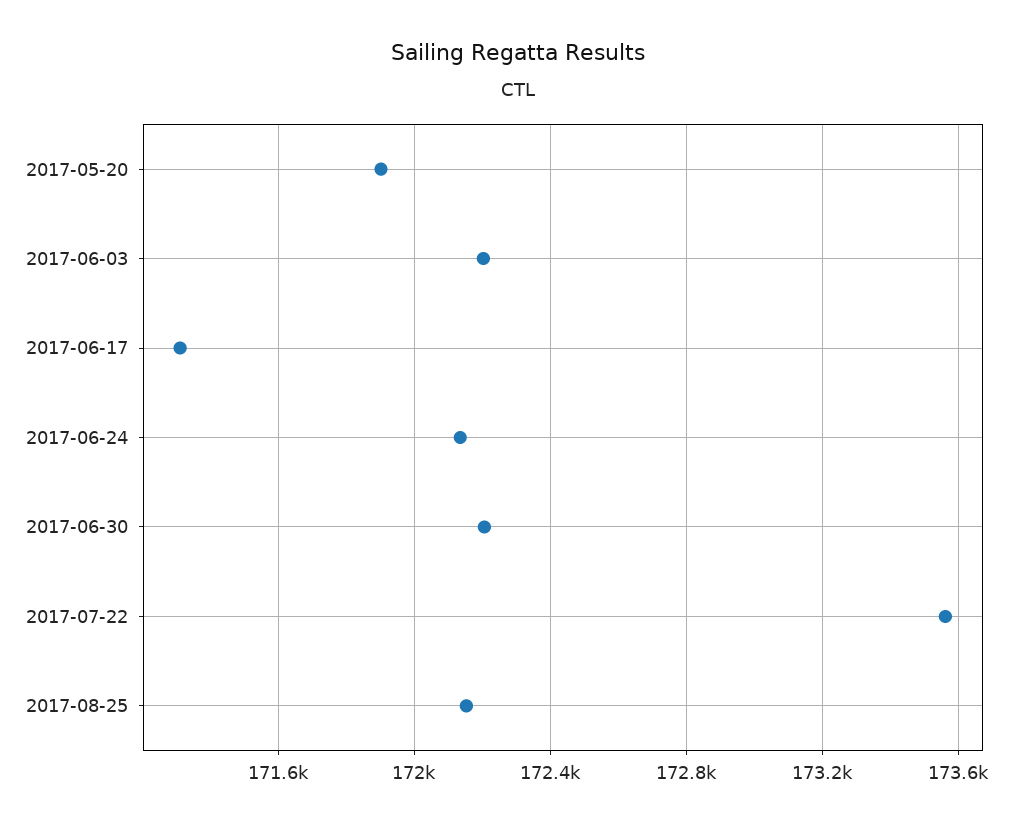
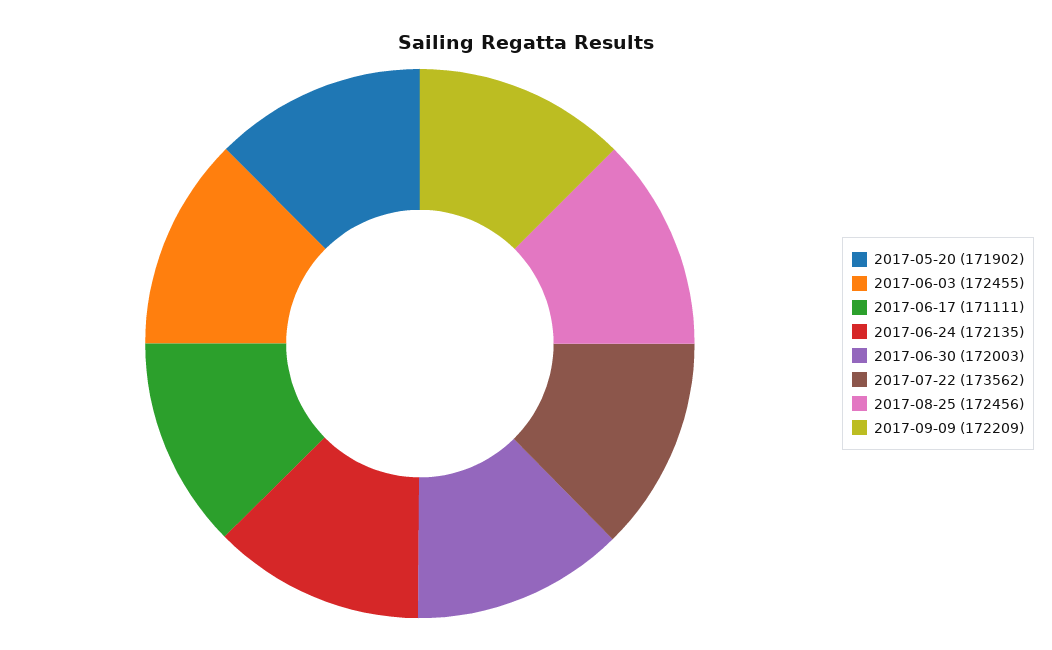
2017-06-03: 172200 -> 172455
2017-06-17: 171300 -> 171111
2017-06-30: 172200 -> 172003
2017-08-25: 172150 -> 172456
2017-09-09: none -> 172209

